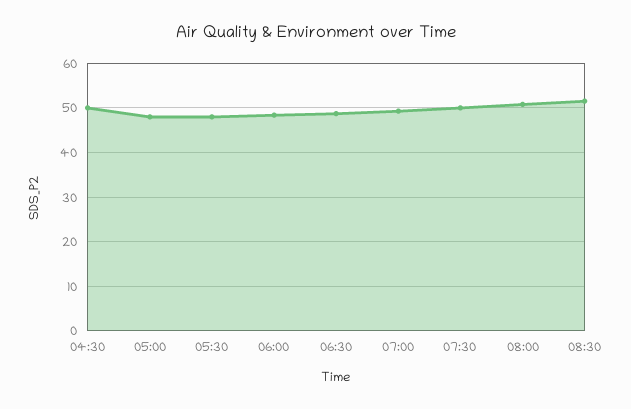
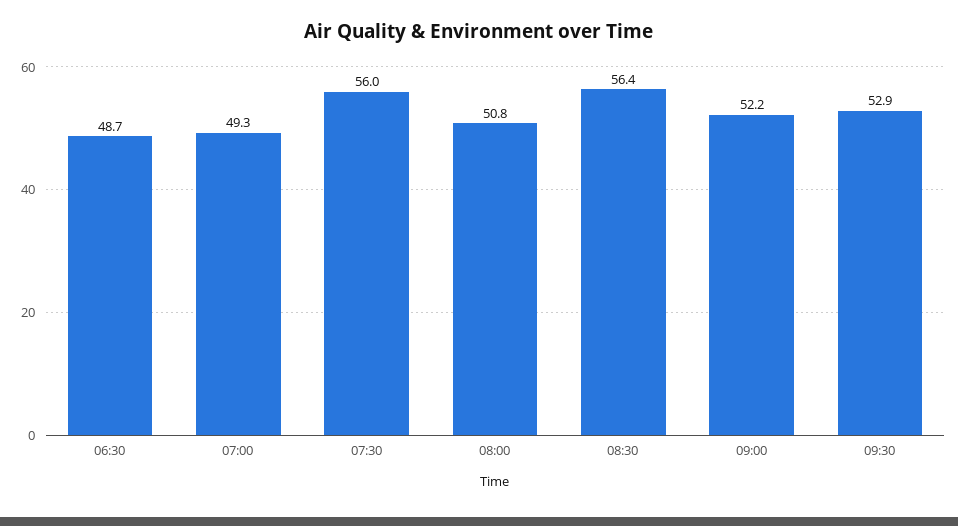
04:30: 50 -> none
05:00: 48 -> none
05:30: 48 -> none
06:00: 48 -> none
07:30: 50 -> 56
08:30: 52 -> 56.4
09:00: none -> 52.2
09:30: none -> 52.9

